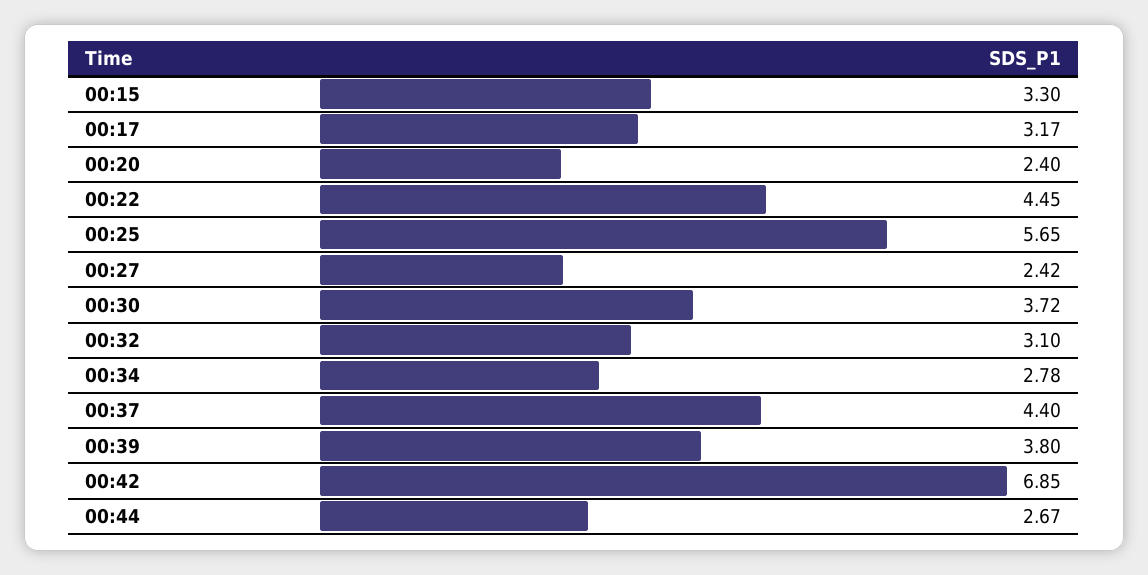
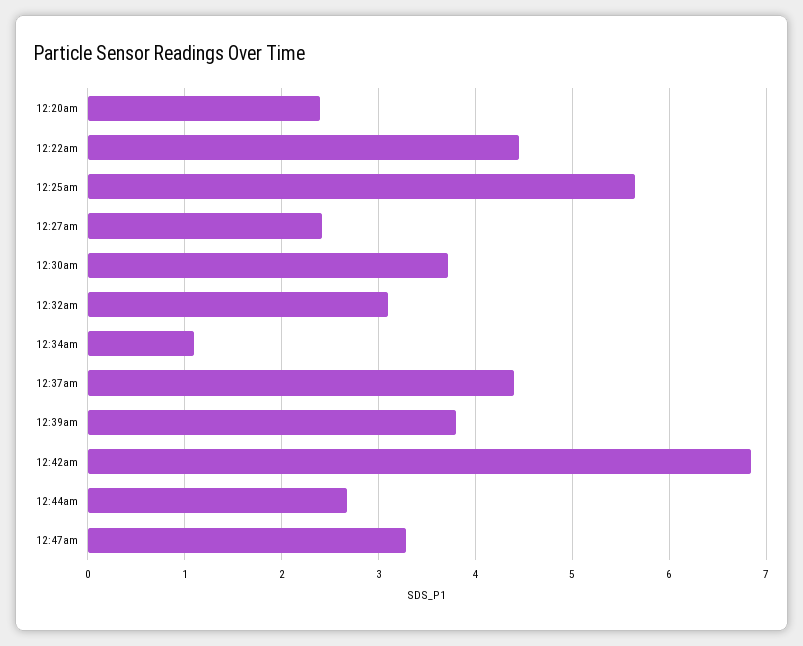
00:15: 3.3 -> none
00:17: 3.17 -> none
00:34: 2.78 -> 1.1
12:47am: none -> 3.3

